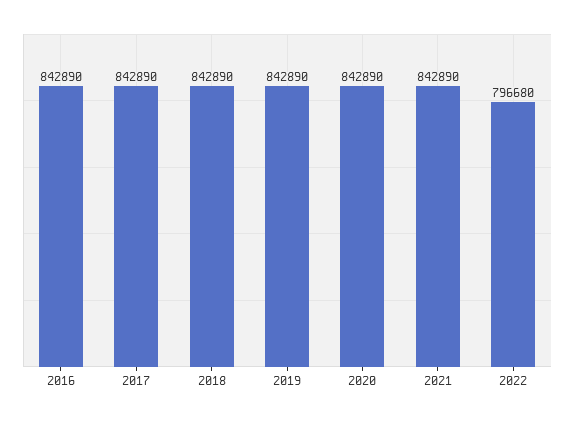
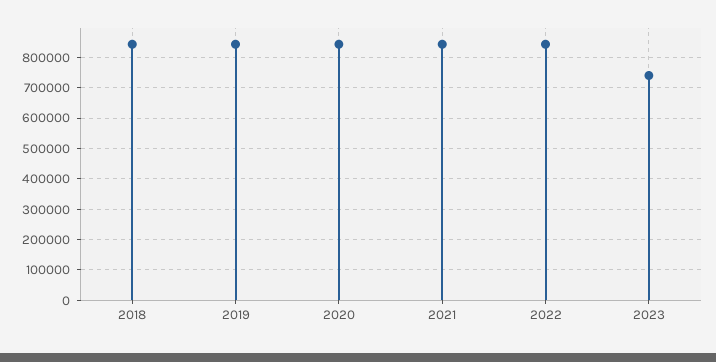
2016: 842890 -> none
2017: 842890 -> none
2022: 796680 -> 840000
2023: none -> 740000

